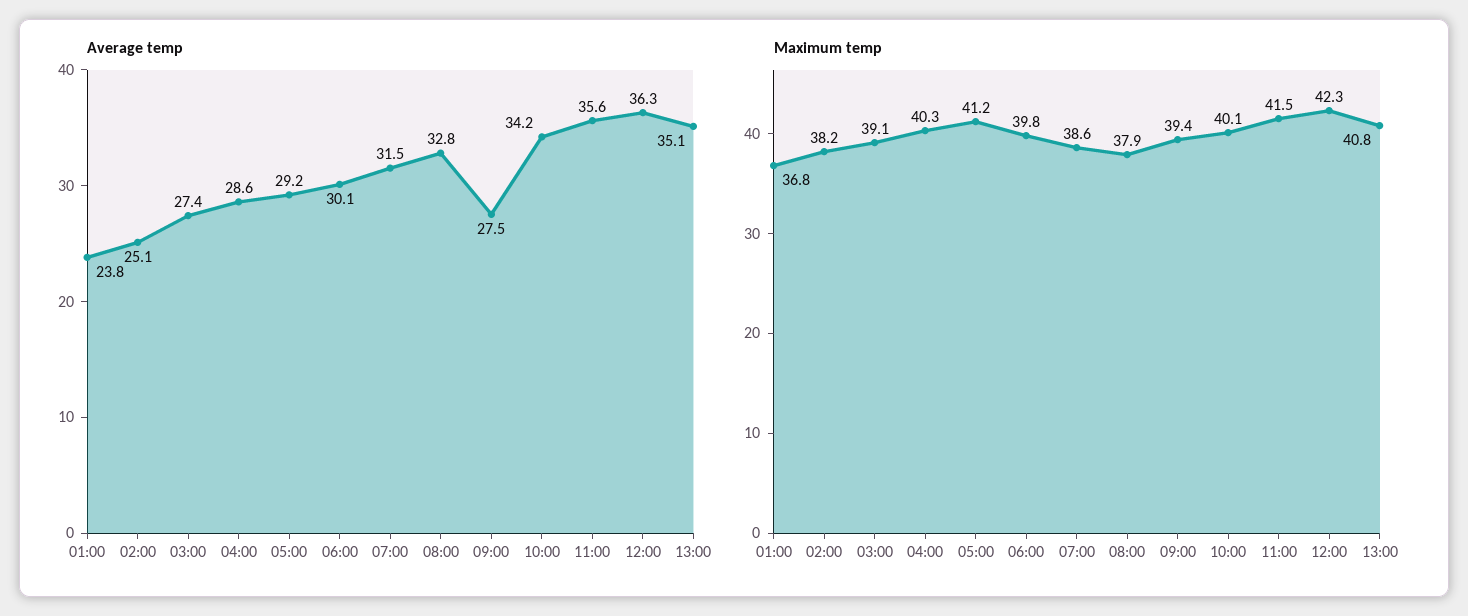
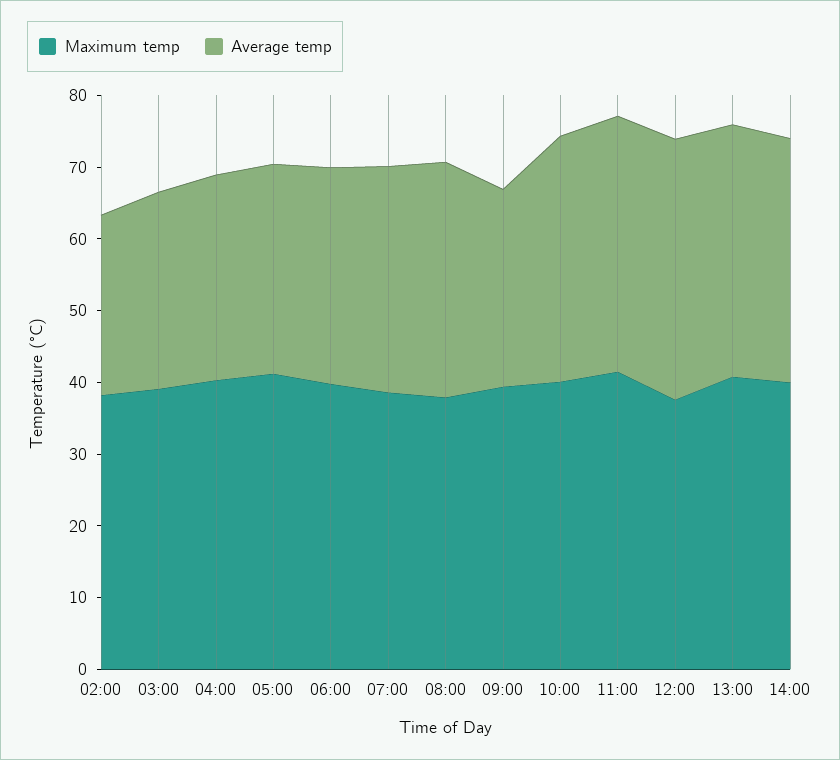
Average temp, 01:00: 23.8 -> none
Maximum temp, 01:00: 36.8 -> none
Maximum temp, 12:00: 42.3 -> 38
Maximum temp, 14:00: none -> 40
Average temp, 14:00: none -> 34

